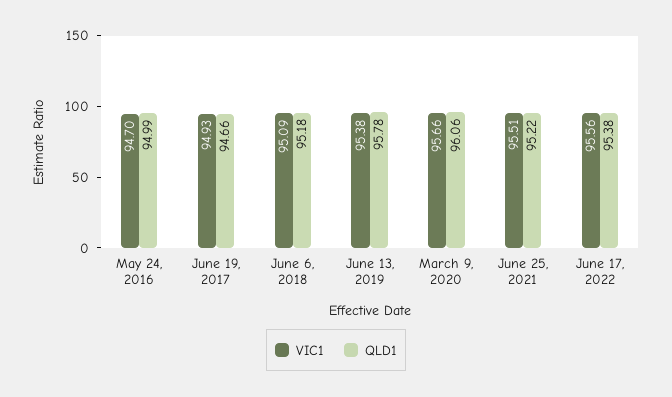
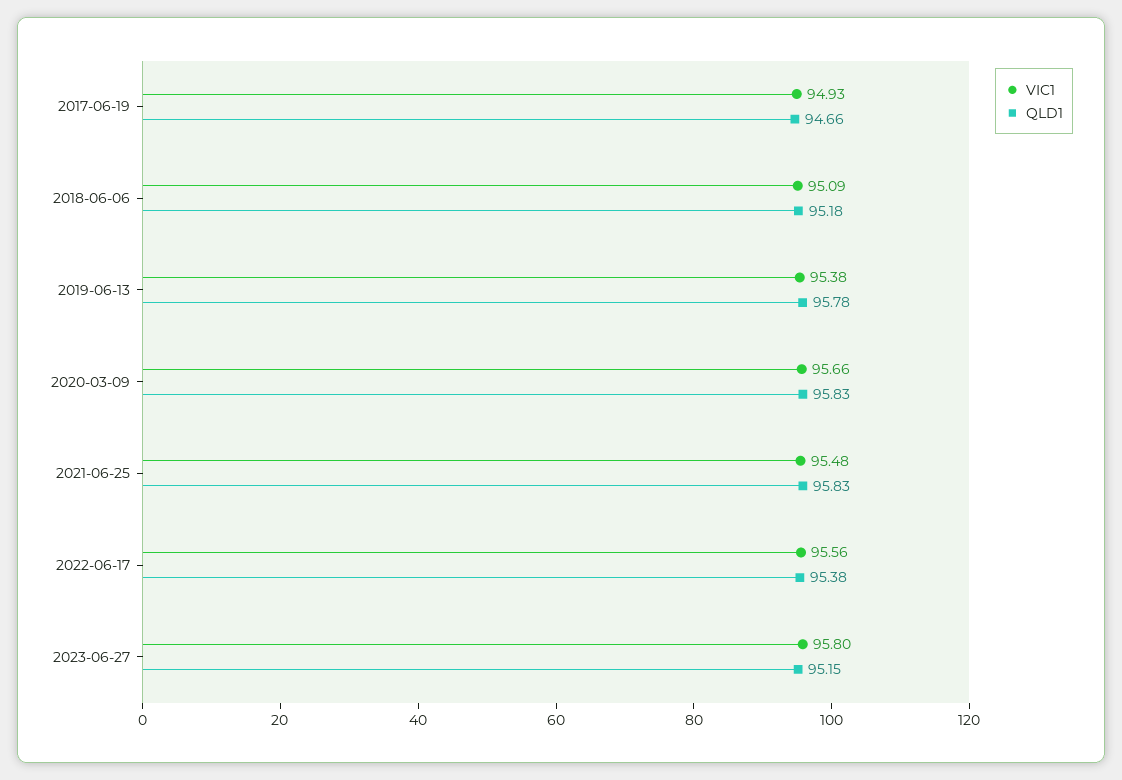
VIC1, May 24, 2016: 94.7 -> none
QLD1, May 24, 2016: 94.99 -> none
QLD1, March 9, 2020: 96.06 -> 95.83
VIC1, June 25, 2021: 95.51 -> 95.48
QLD1, June 25, 2021: 95.22 -> 95.83
VIC1, 2023-06-27: none -> 95.8
QLD1, 2023-06-27: none -> 95.15

